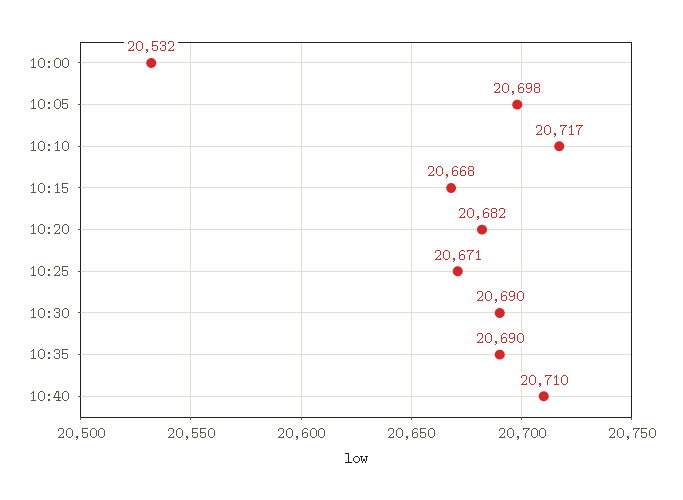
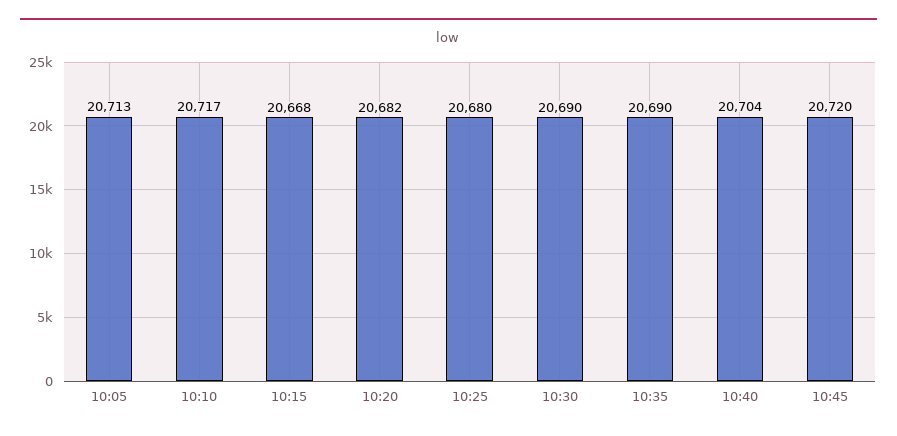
10:00: 20532 -> none
10:05: 20698 -> 20713
10:25: 20671 -> 20680
10:40: 20710 -> 20704
10:45: none -> 20720

